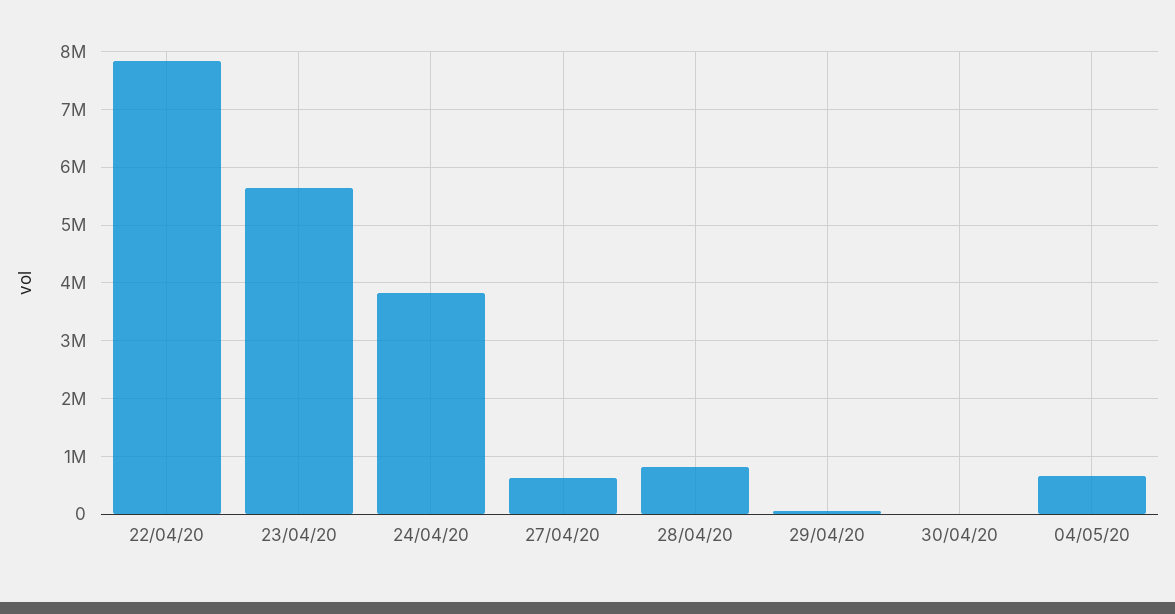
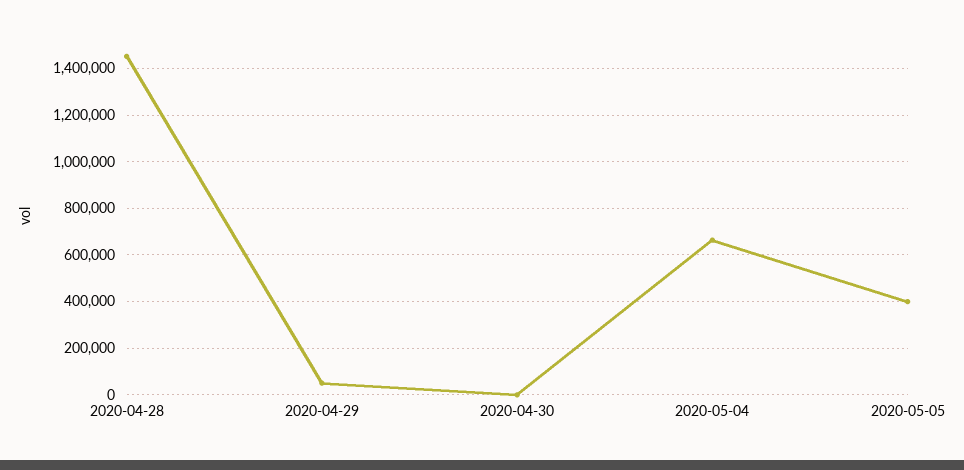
22/04/20: 7800000 -> none
23/04/20: 5600000 -> none
24/04/20: 3800000 -> none
27/04/20: 600000 -> none
28/04/20: 800000 -> 1450000
2020-05-05: none -> 400000

